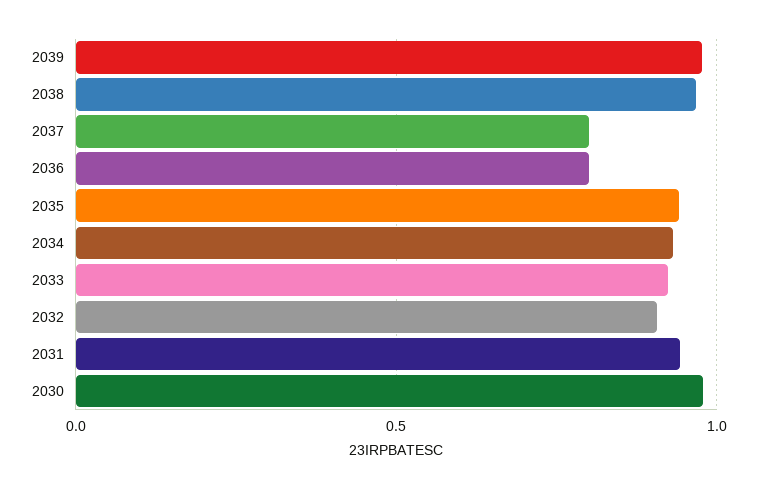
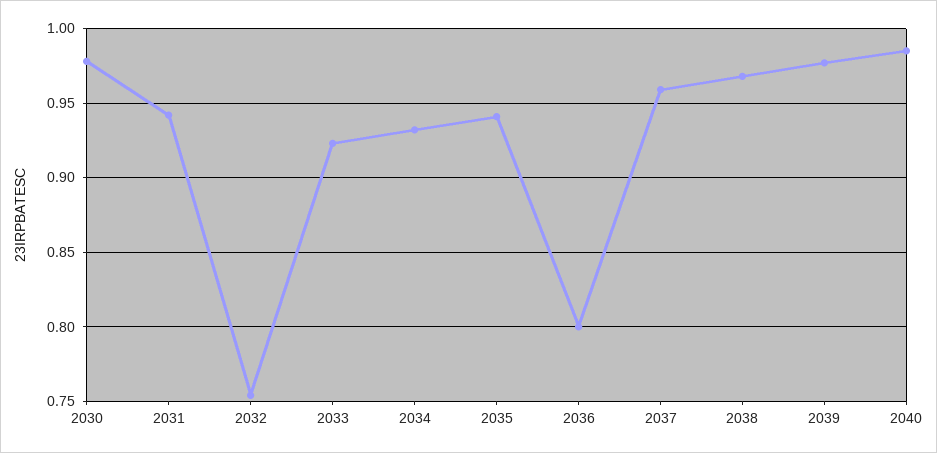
2037: 0.8 -> 0.96
2032: 0.9 -> 0.755
2040: none -> 0.985

